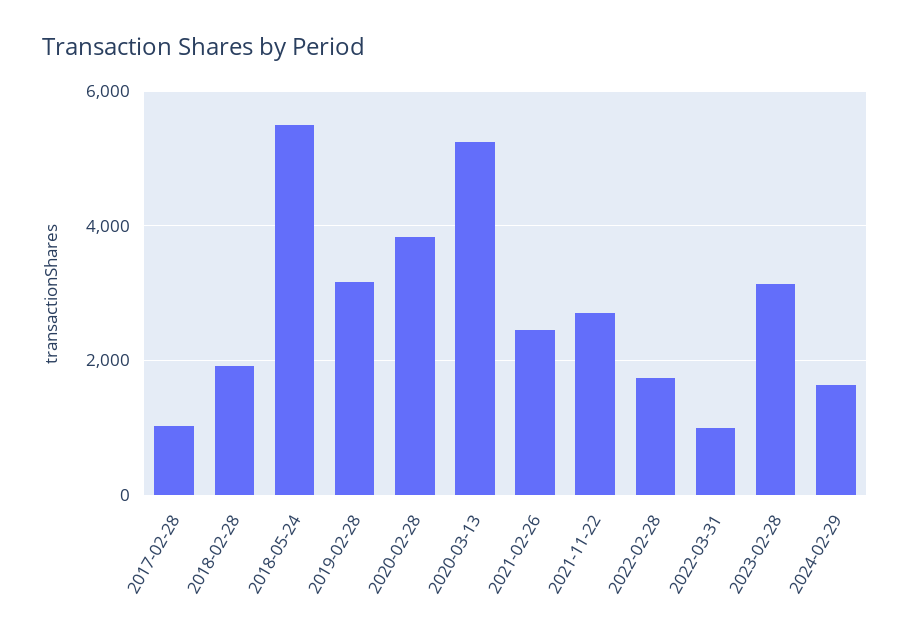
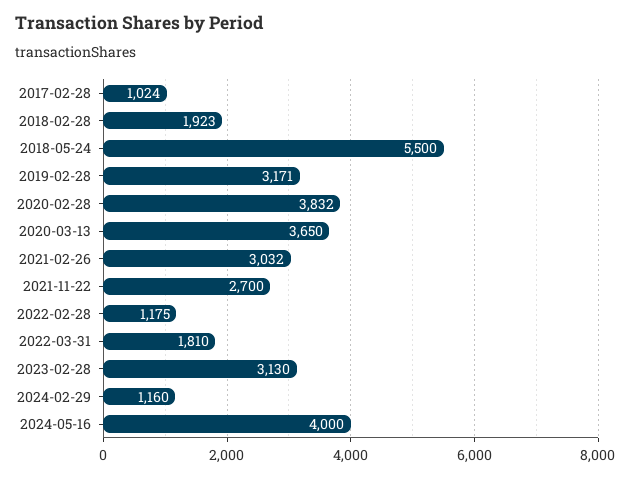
2020-03-13: 5200 -> 3650
2021-02-26: 2400 -> 3032
2022-02-28: 1800 -> 1175
2022-03-31: 1000 -> 1810
2024-02-29: 1600 -> 1160
2024-05-16: none -> 4000

